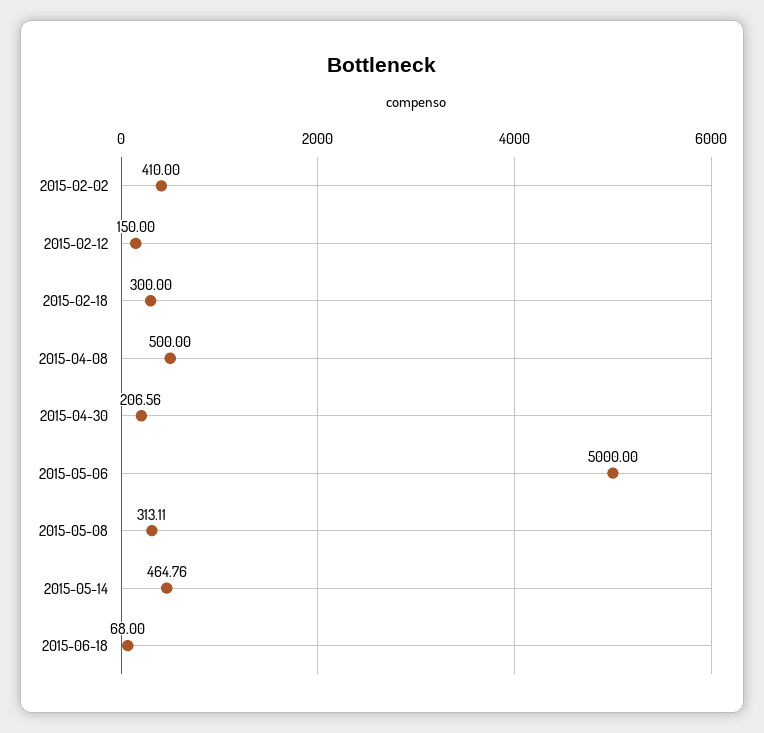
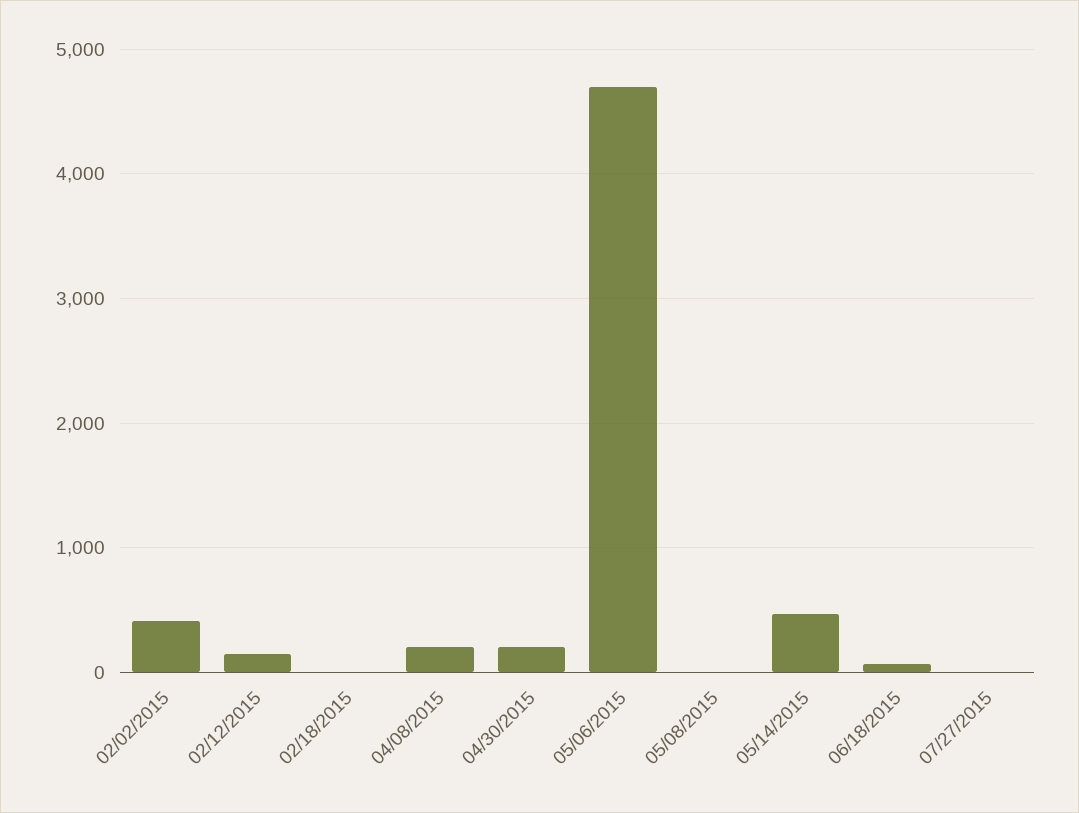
2015-02-18: 300 -> 0
2015-04-08: 500 -> 200
2015-05-06: 5000 -> 4700
2015-05-08: 313.11 -> 0
07/27/2015: none -> 0

